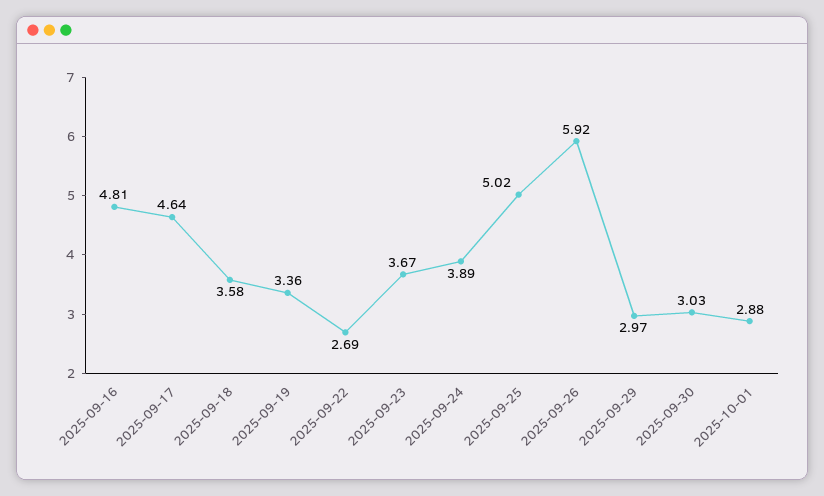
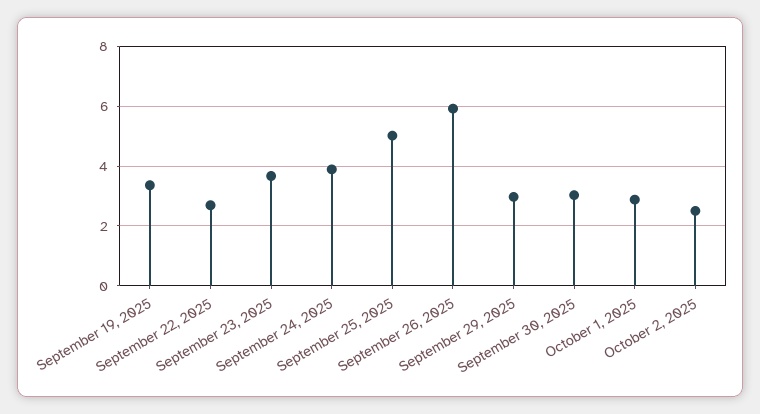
2025-09-16: 4.81 -> none
2025-09-17: 4.64 -> none
2025-09-18: 3.58 -> none
October 2, 2025: none -> 2.5

